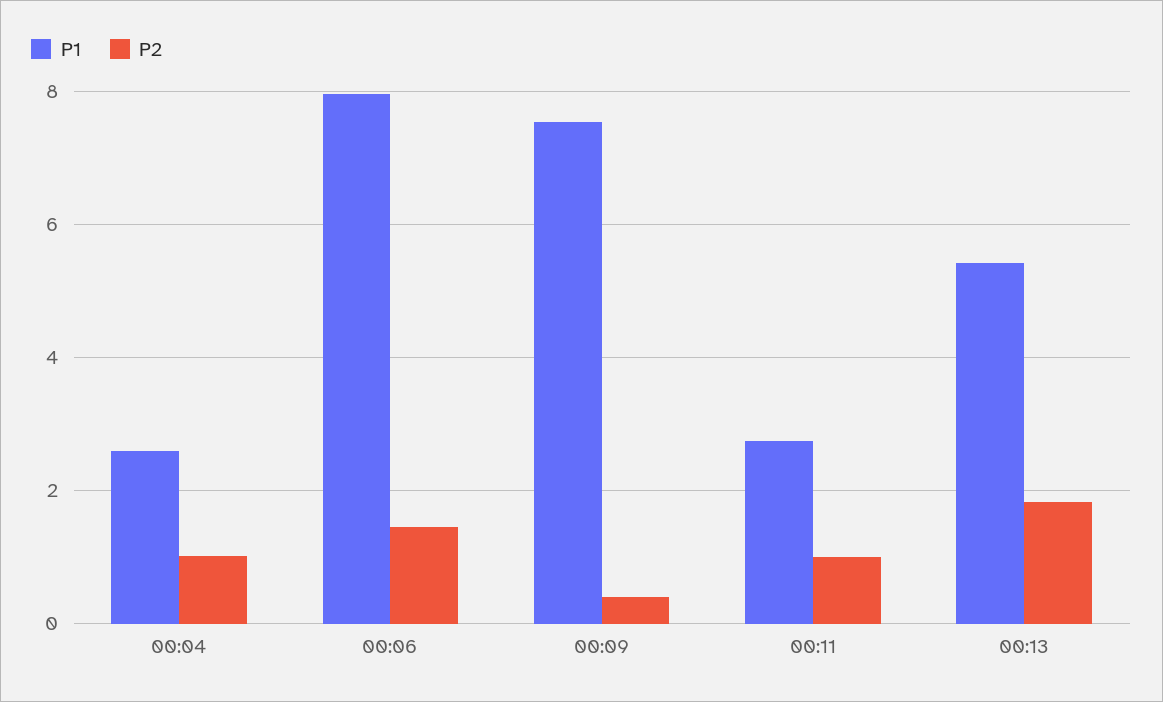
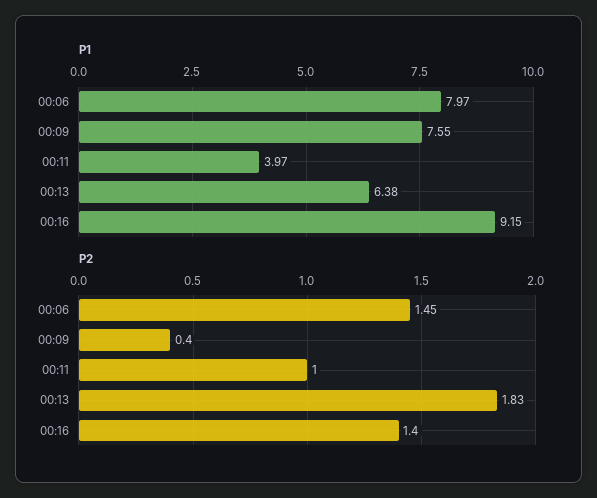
P1, 00:04: 2.6 -> none
P2, 00:04: 1 -> none
P1, 00:11: 2.8 -> 3.97
P1, 00:13: 5.4 -> 6.38
P1, 00:16: none -> 9.15
P2, 00:16: none -> 1.4

